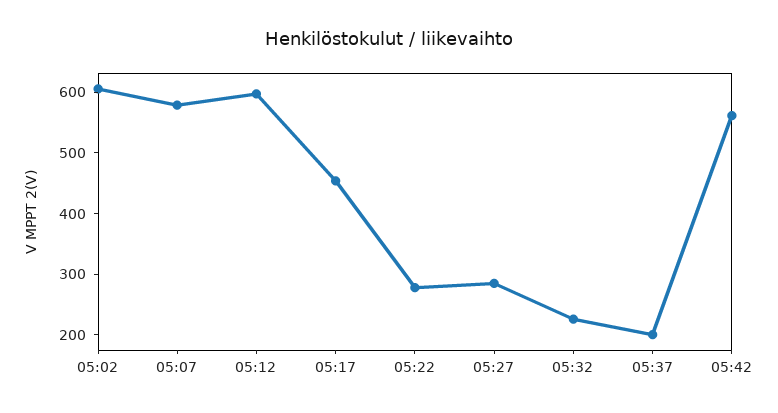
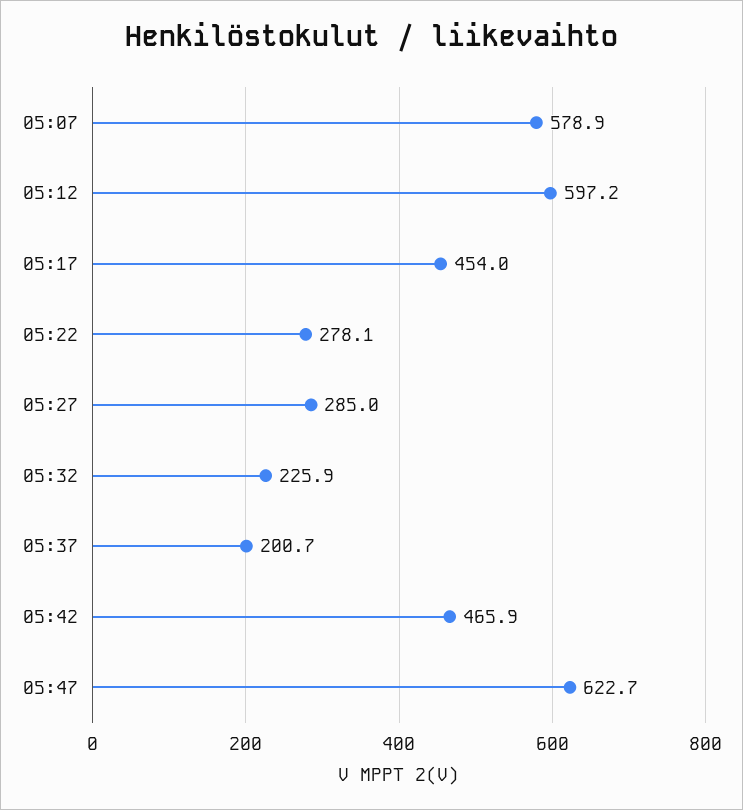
05:02: 600 -> none
05:42: 560 -> 465.9
05:47: none -> 622.7

